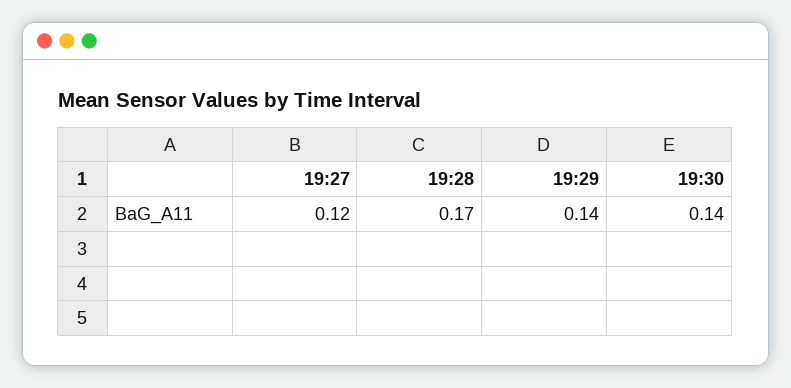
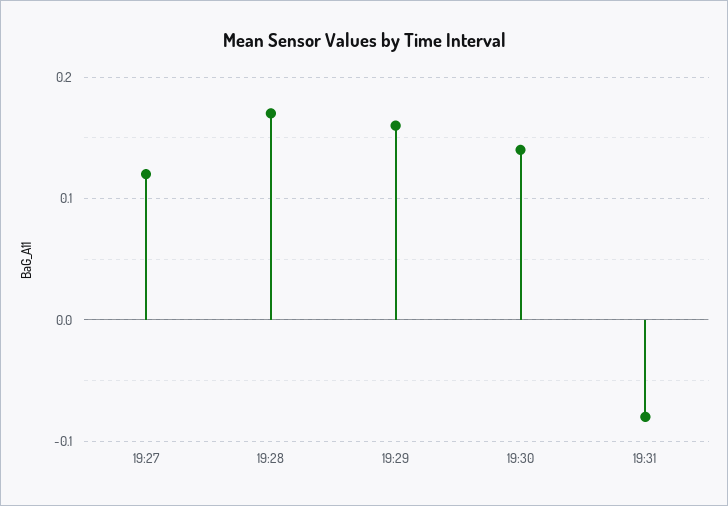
19:29: 0.14 -> 0.16
19:31: none -> -0.08

